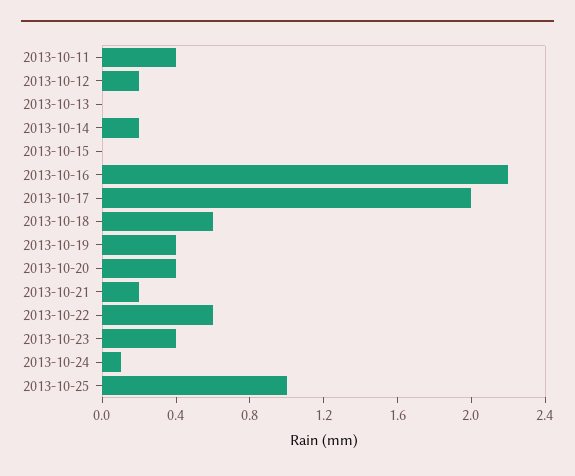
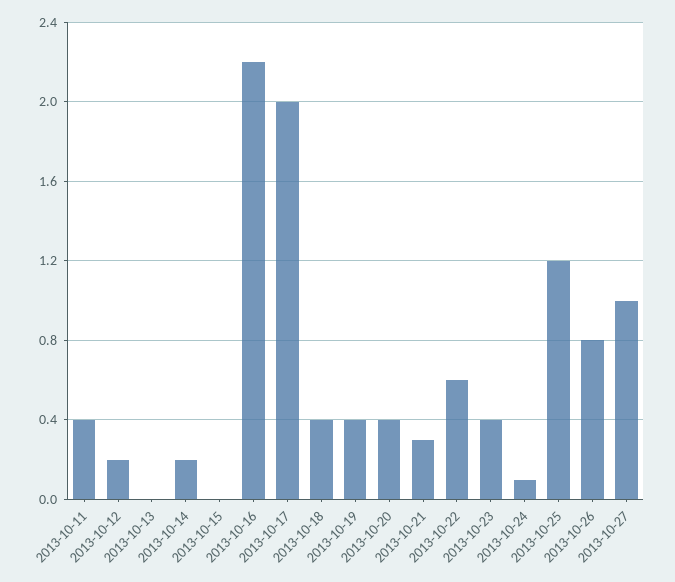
2013-10-18: 0.6 -> 0.4
2013-10-21: 0.2 -> 0.3
2013-10-25: 1 -> 1.2
2013-10-26: none -> 0.8
2013-10-27: none -> 1

